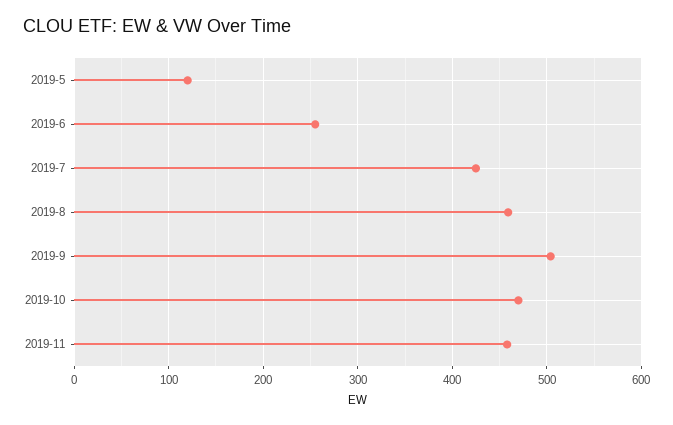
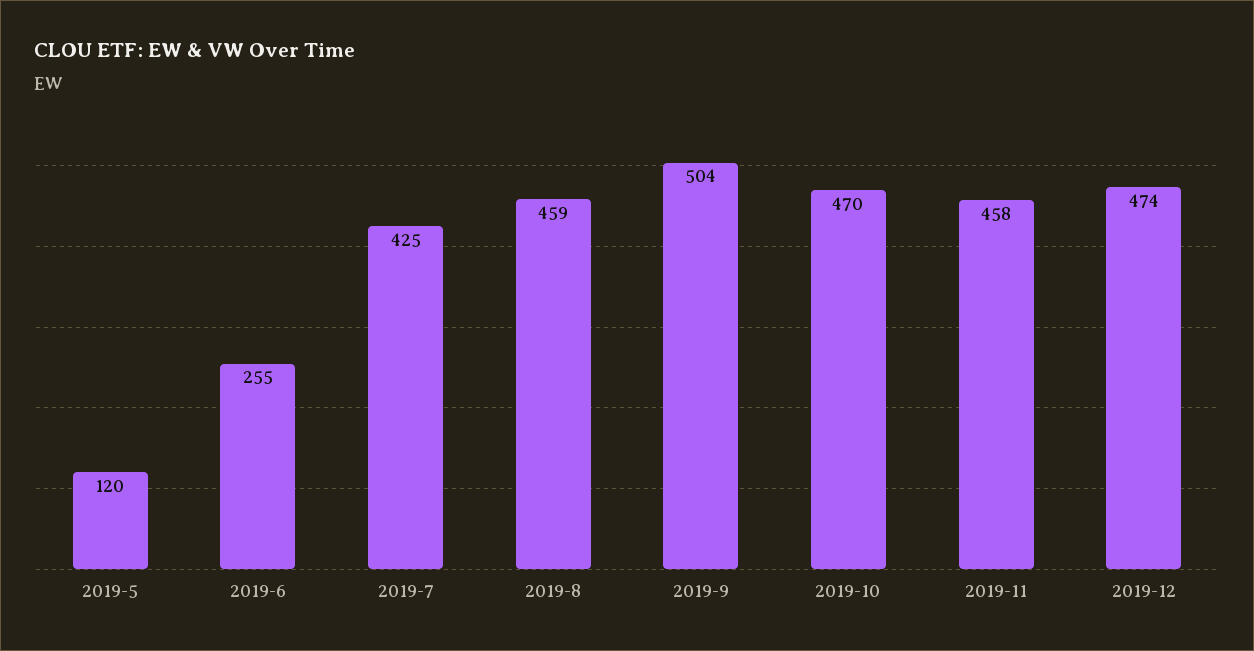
2019-12: none -> 474

